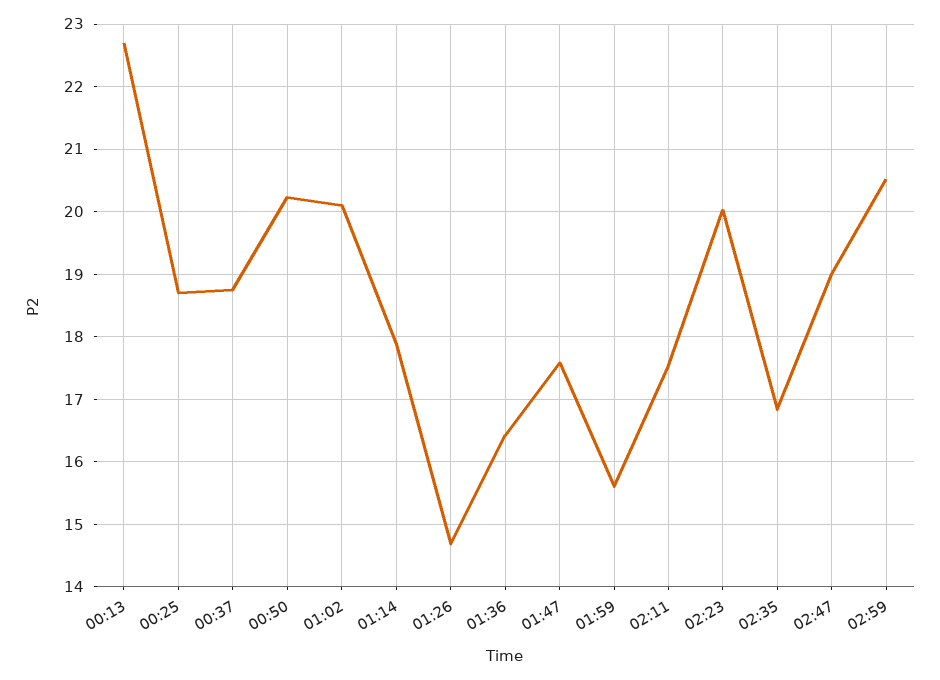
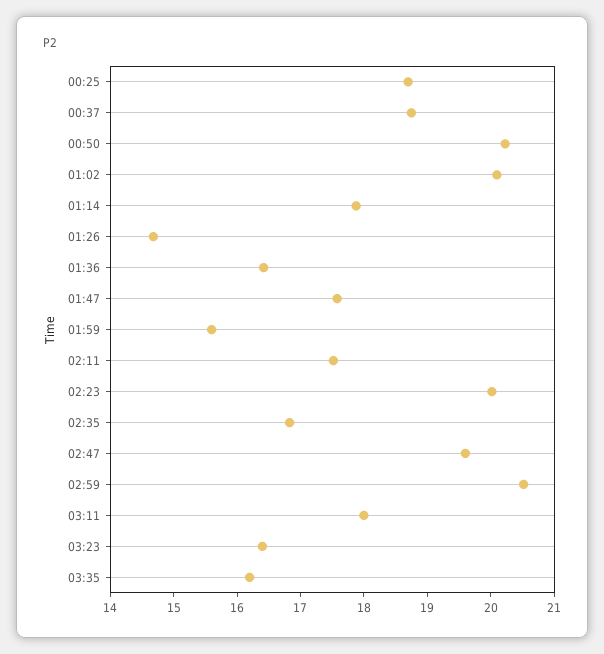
00:13: 22.7 -> none
02:47: 19 -> 19.6
03:11: none -> 18
03:23: none -> 16.4
03:35: none -> 16.2

